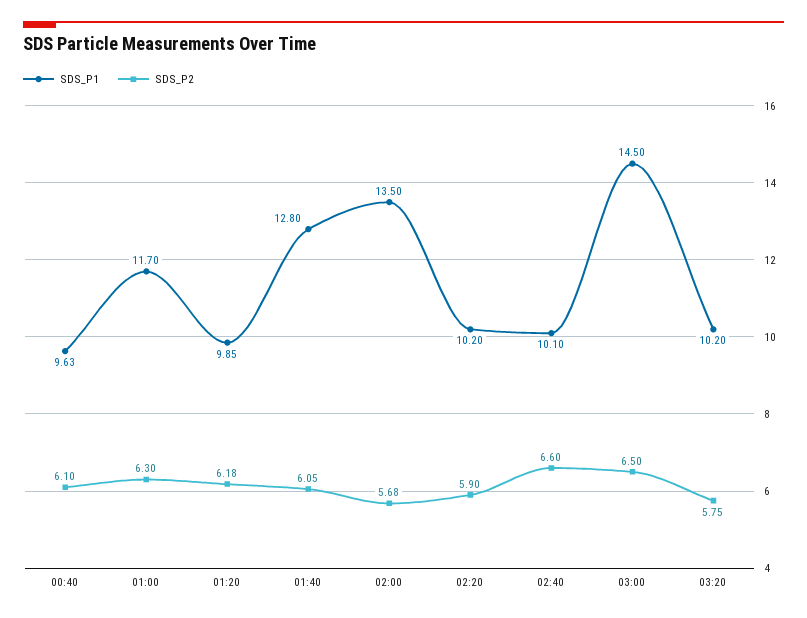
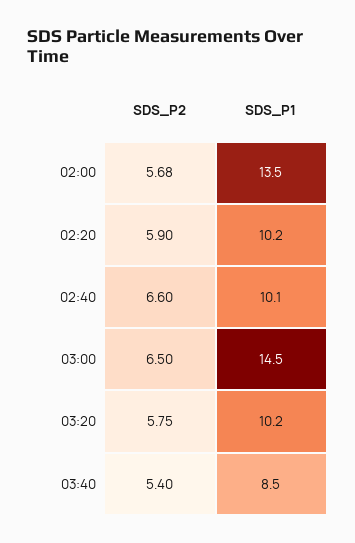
SDS_P1, 00:40: 9.63 -> none
SDS_P2, 00:40: 6.1 -> none
SDS_P1, 01:00: 11.7 -> none
SDS_P2, 01:00: 6.3 -> none
SDS_P1, 01:20: 9.85 -> none
SDS_P2, 01:20: 6.18 -> none
SDS_P1, 01:40: 12.8 -> none
SDS_P2, 01:40: 6.05 -> none
SDS_P2, 03:40: none -> 5.4
SDS_P1, 03:40: none -> 8.5

